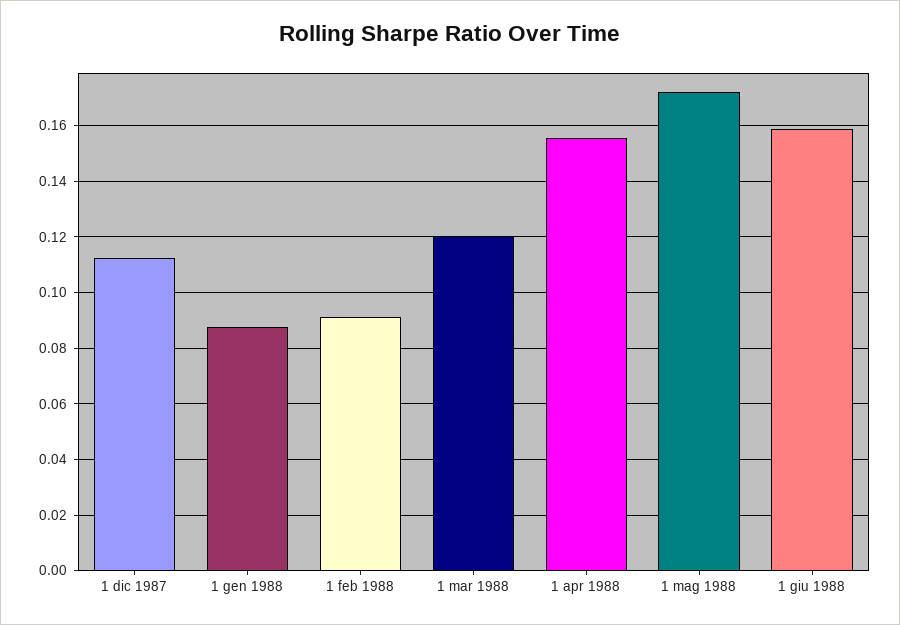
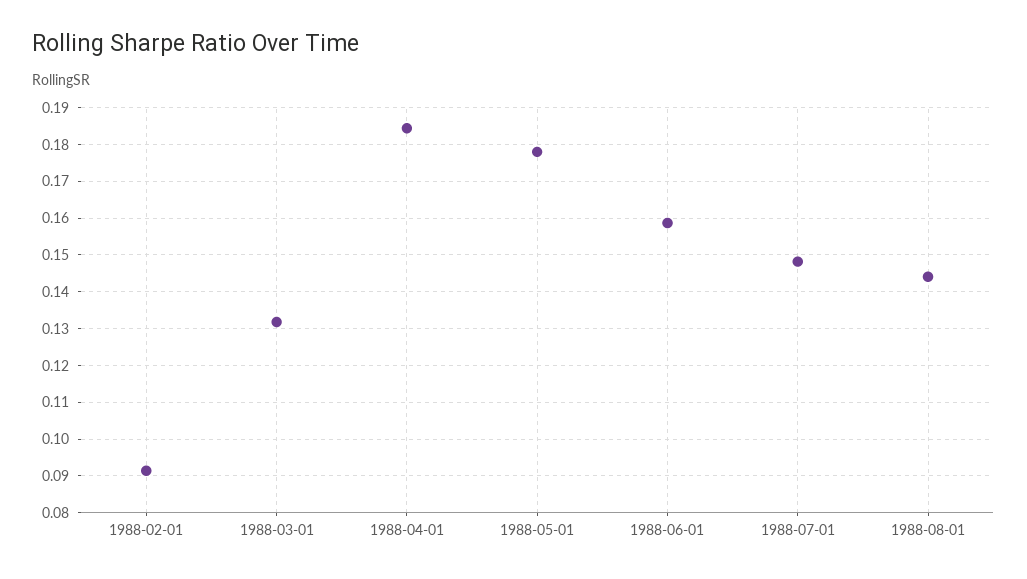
1 dic 1987: 0.1125 -> none
1 gen 1988: 0.0875 -> none
1 mar 1988: 0.12 -> 0.132
1 apr 1988: 0.155 -> 0.184
1 mag 1988: 0.1725 -> 0.178
1988-07-01: none -> 0.148
1988-08-01: none -> 0.144

